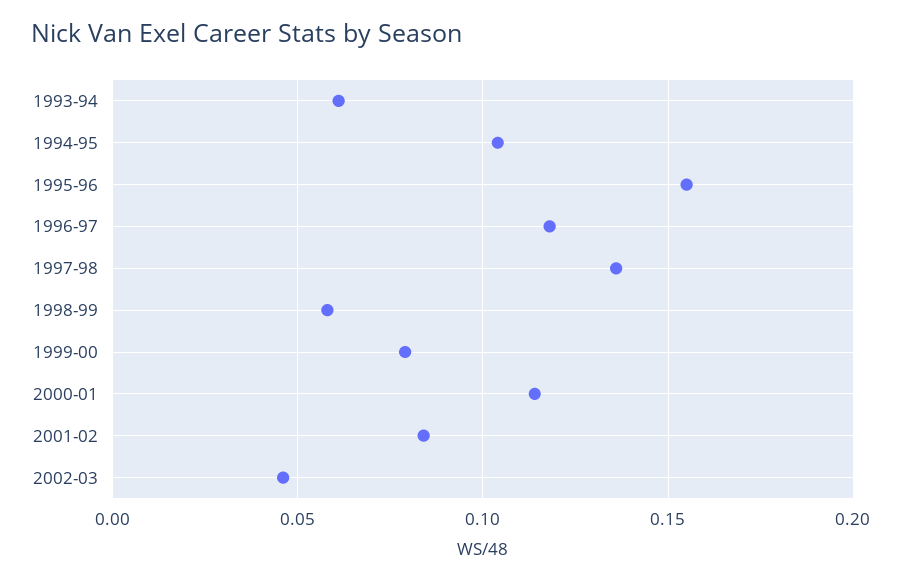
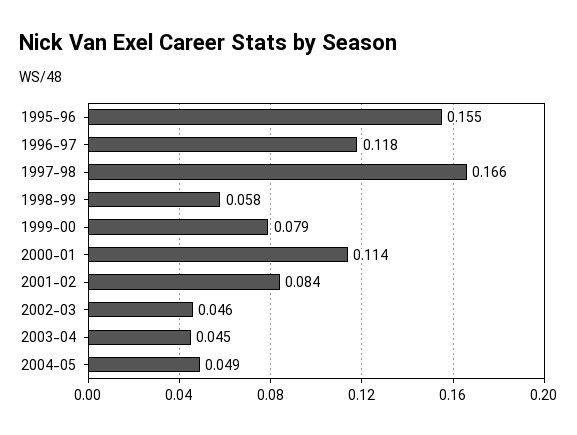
1993-94: 0.06 -> none
1994-95: 0.105 -> none
1997-98: 0.135 -> 0.166
2003-04: none -> 0.045
2004-05: none -> 0.049

